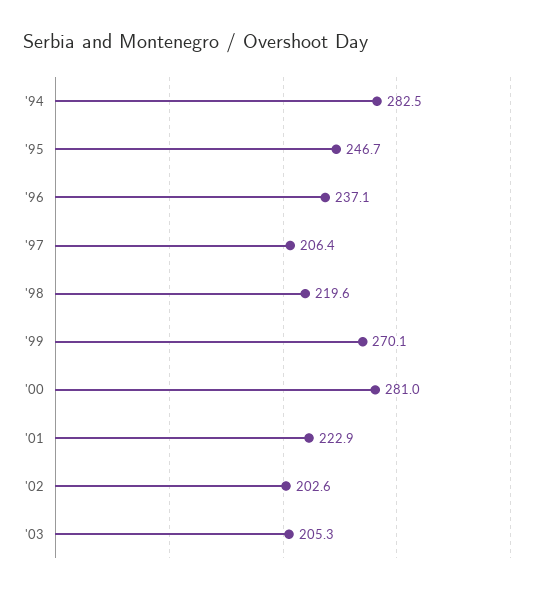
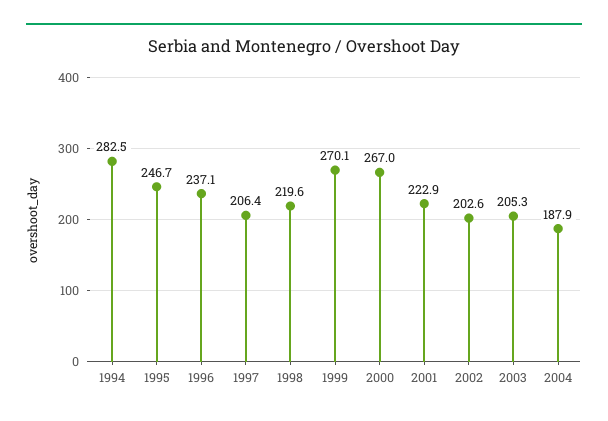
'00: 281 -> 267
2004: none -> 187.9

